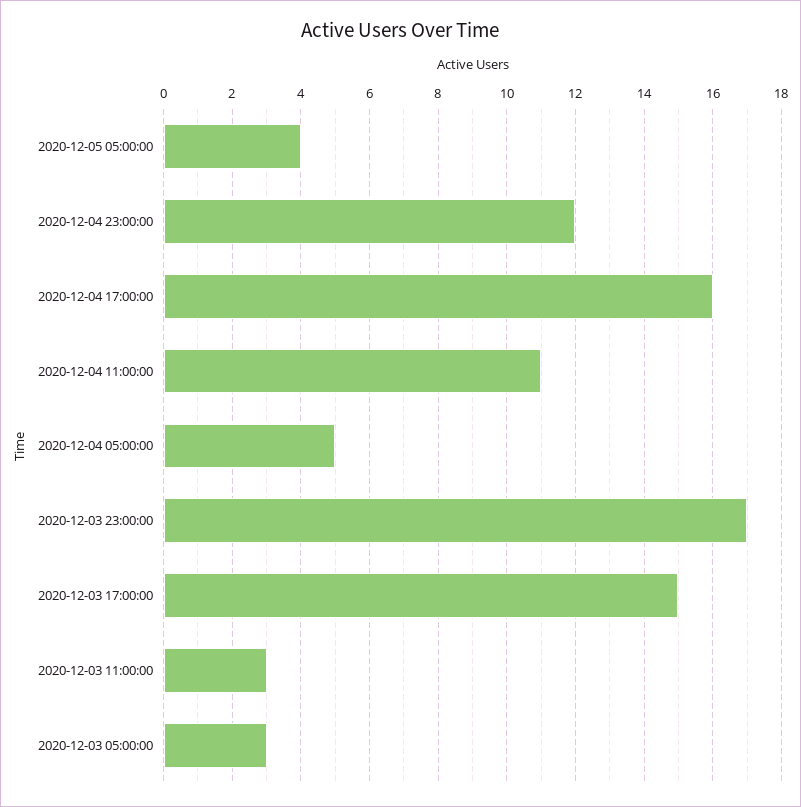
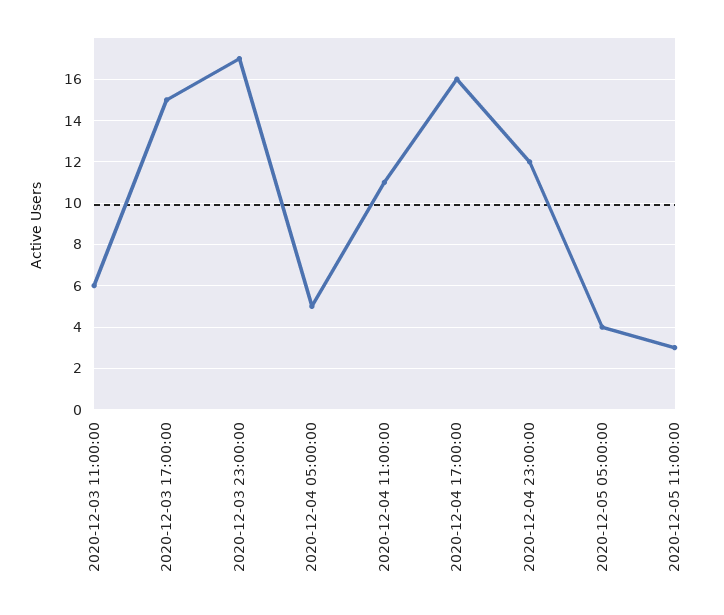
2020-12-03 11:00:00: 3 -> 6
2020-12-03 05:00:00: 3 -> none
2020-12-05 11:00:00: none -> 3

